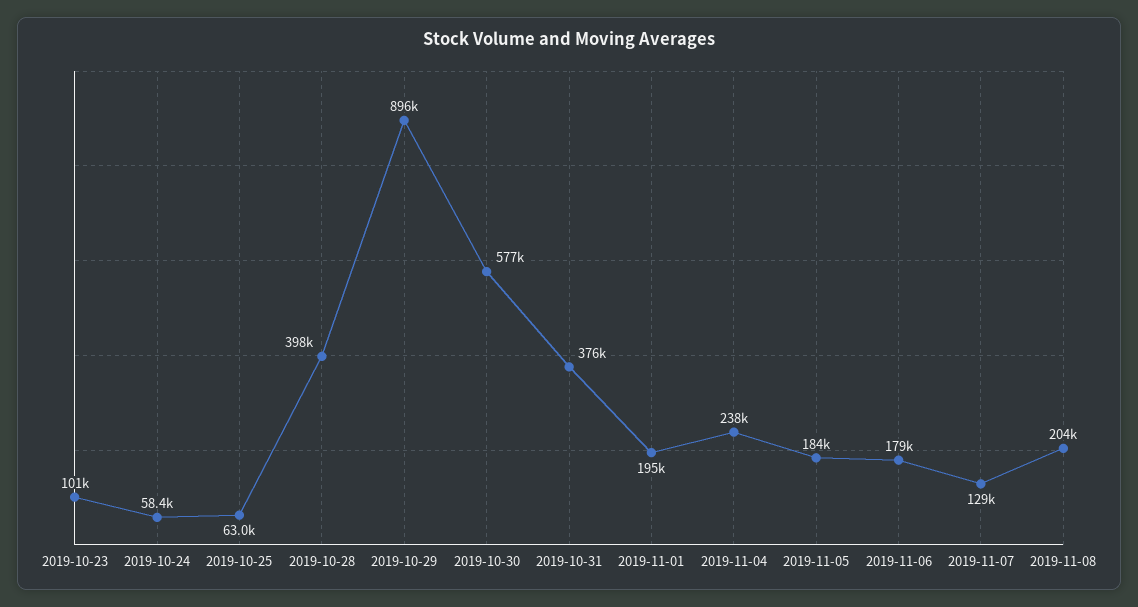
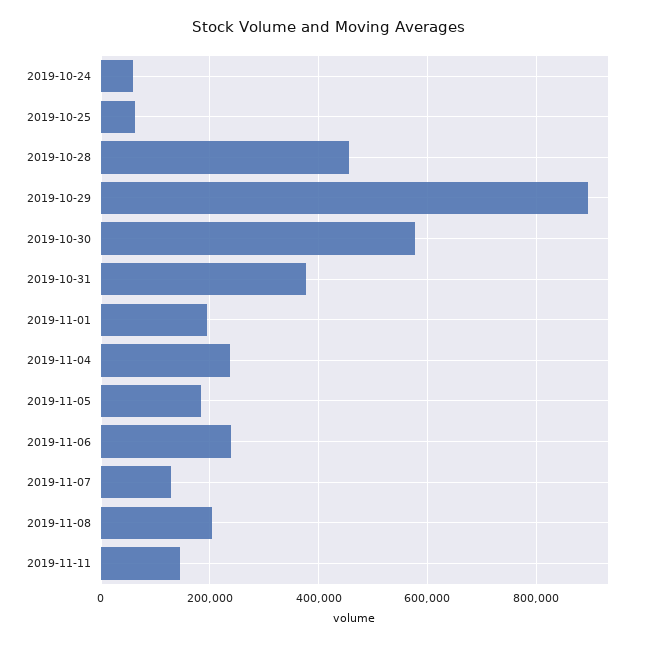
2019-10-23: 101000 -> none
2019-10-28: 398000 -> 460000
2019-11-06: 179000 -> 240000
2019-11-11: none -> 140000

